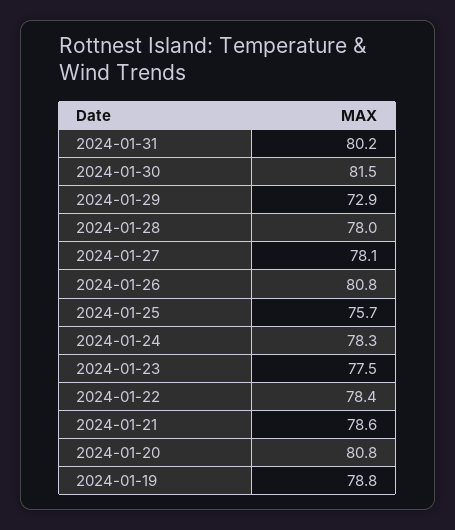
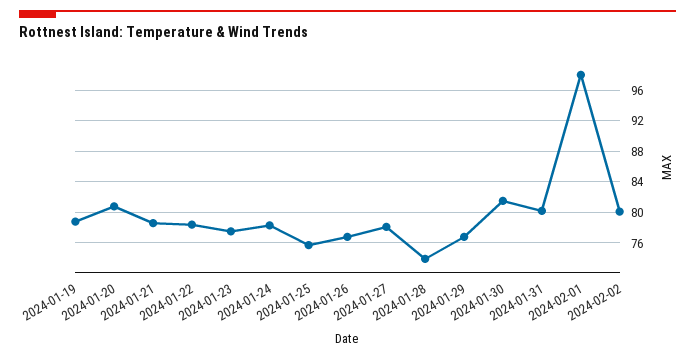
2024-01-29: 72.9 -> 77
2024-01-28: 78 -> 74
2024-01-26: 80.8 -> 77
2024-02-01: none -> 98
2024-02-02: none -> 80

